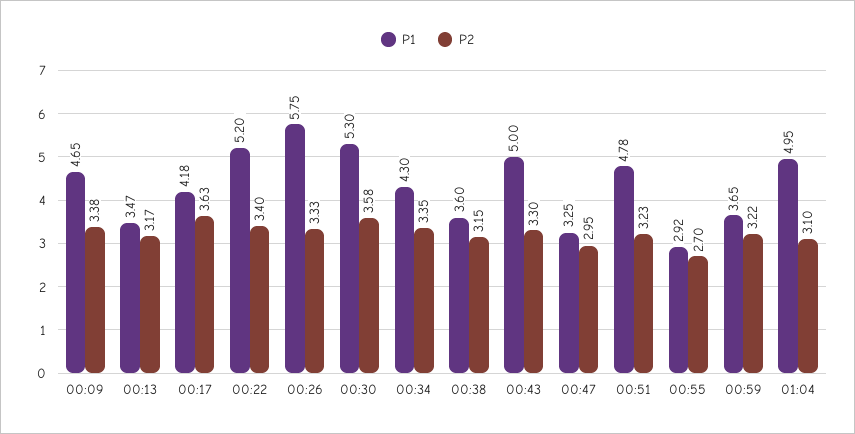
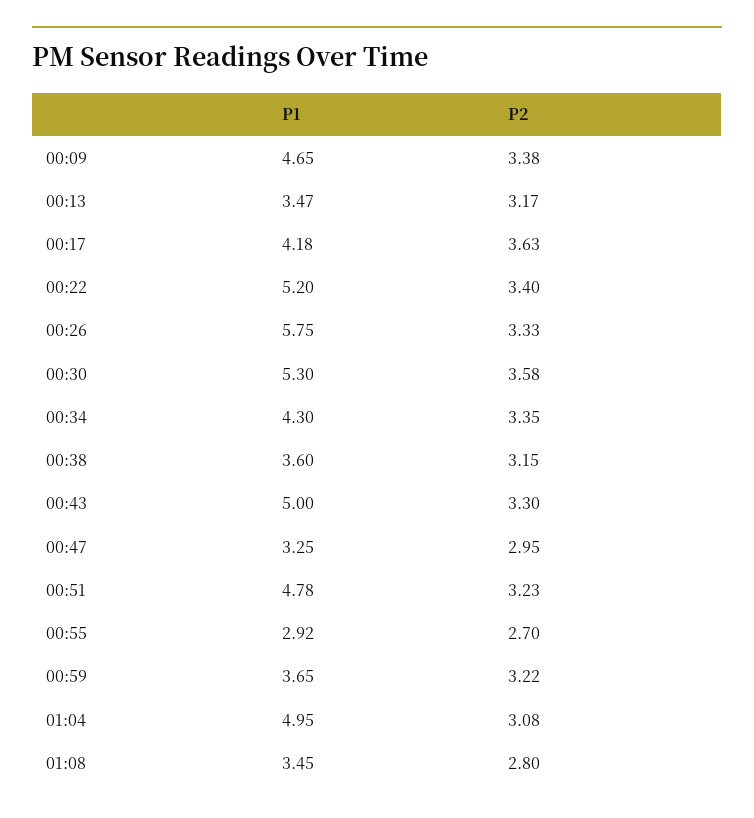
P2, 01:04: 3.1 -> 3.08
P1, 01:08: none -> 3.45
P2, 01:08: none -> 2.8

